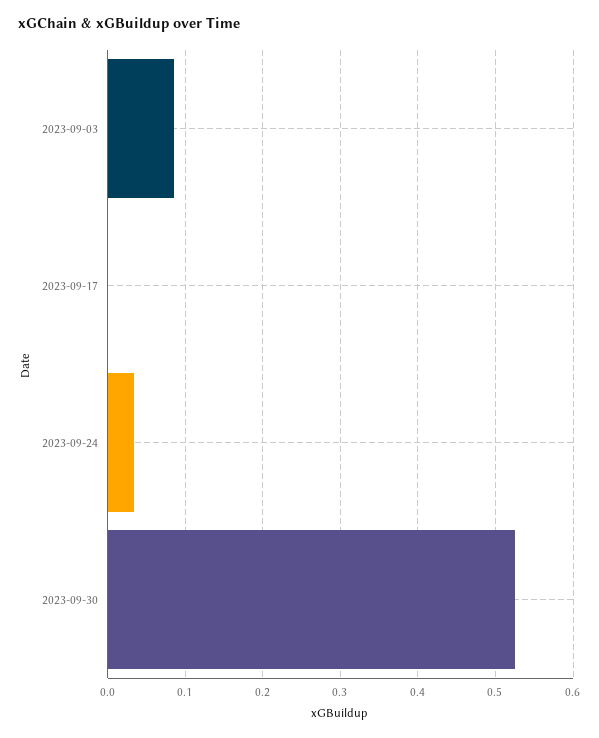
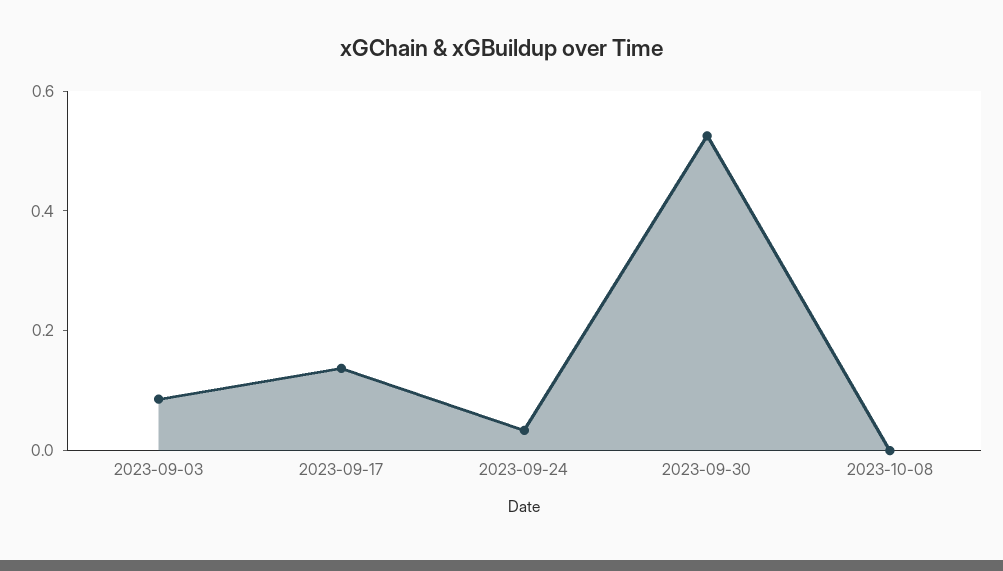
2023-09-17: 0 -> 0.15
2023-10-08: none -> 0

